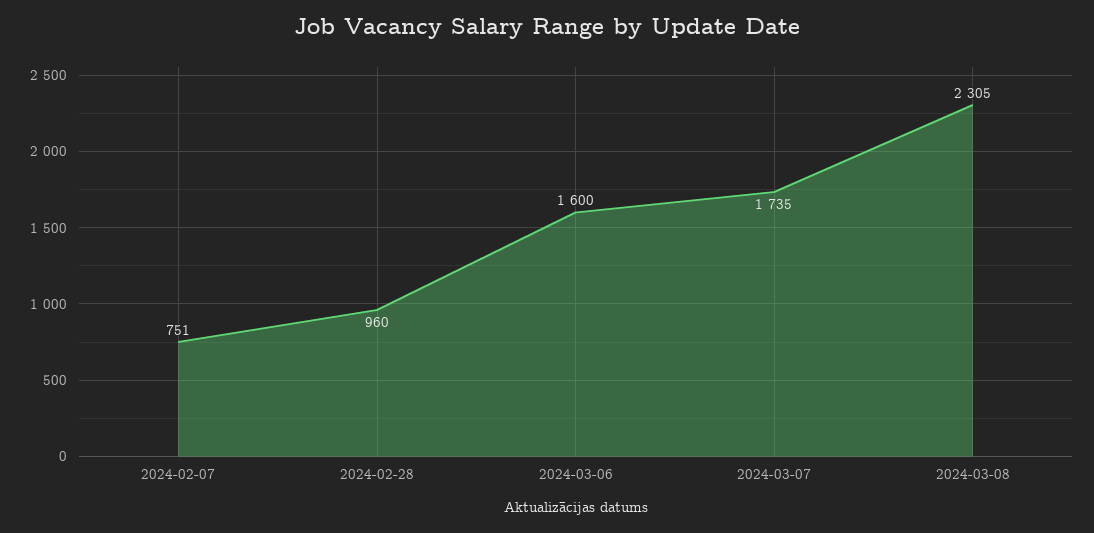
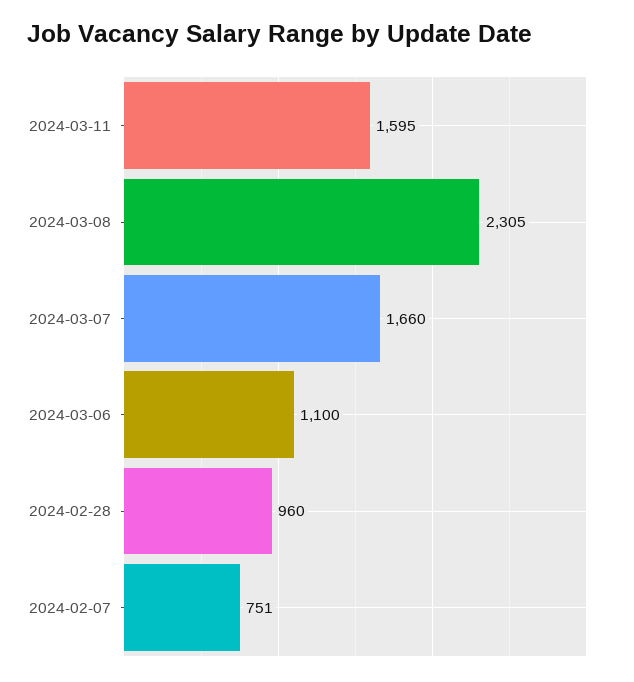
2024-03-06: 1600 -> 1100
2024-03-07: 1735 -> 1660
2024-03-11: none -> 1595

